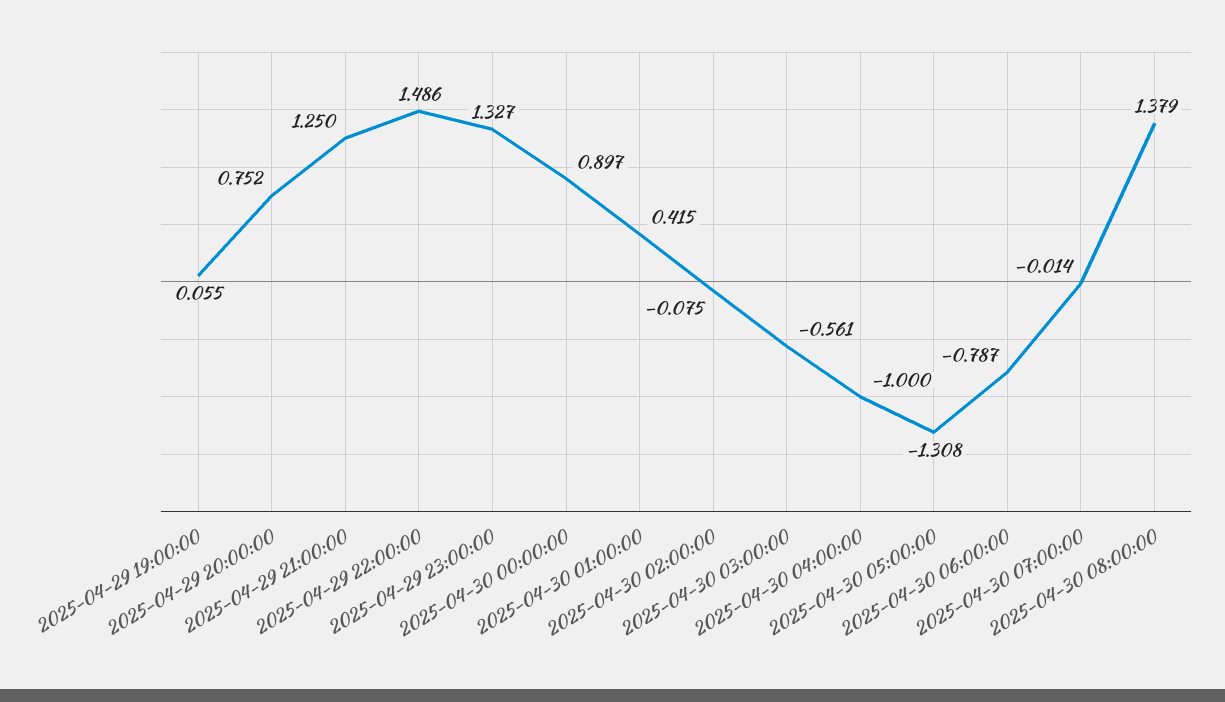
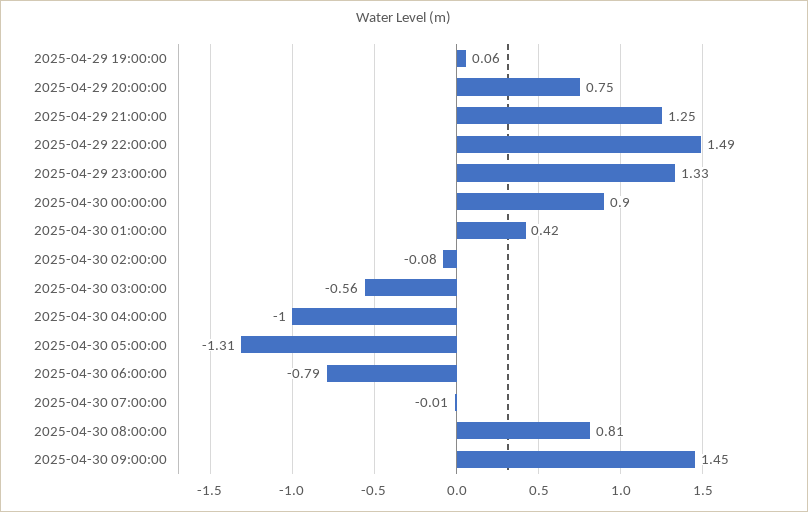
2025-04-30 08:00:00: 1.379 -> 0.81
2025-04-30 09:00:00: none -> 1.45

